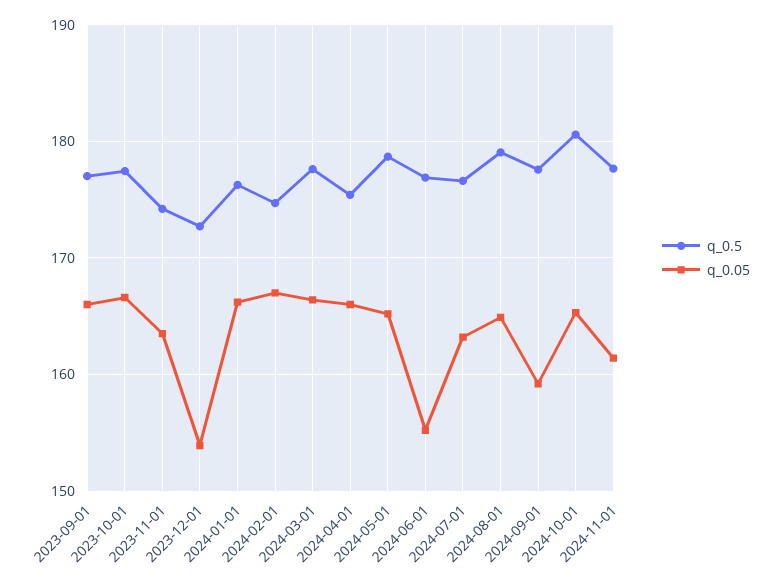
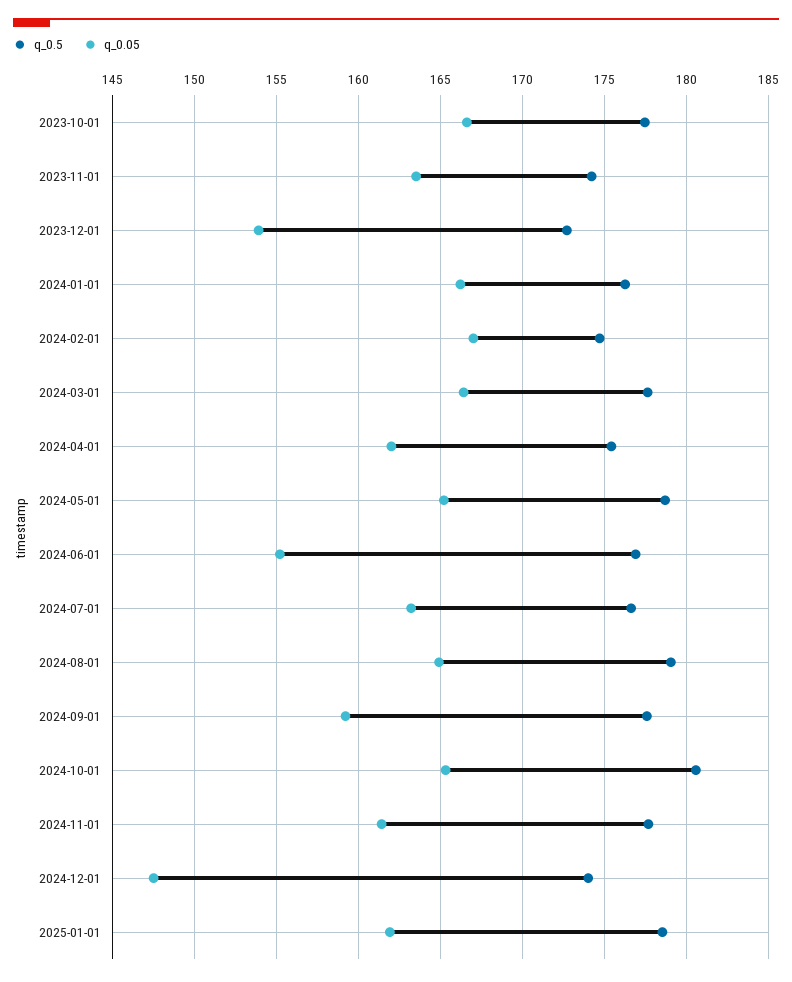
q_0.5, 2023-09-01: 177 -> none
q_0.05, 2023-09-01: 166 -> none
q_0.05, 2024-04-01: 166 -> 162
q_0.5, 2024-12-01: none -> 174
q_0.05, 2024-12-01: none -> 147.5
q_0.5, 2025-01-01: none -> 178.5
q_0.05, 2025-01-01: none -> 162

